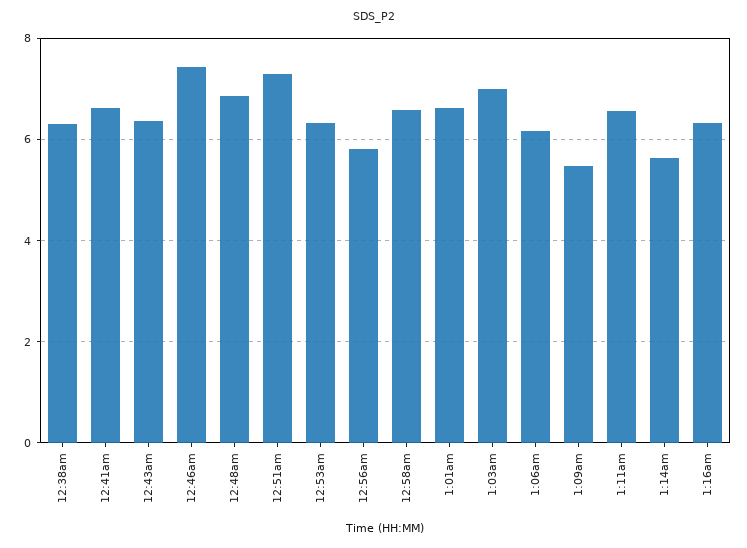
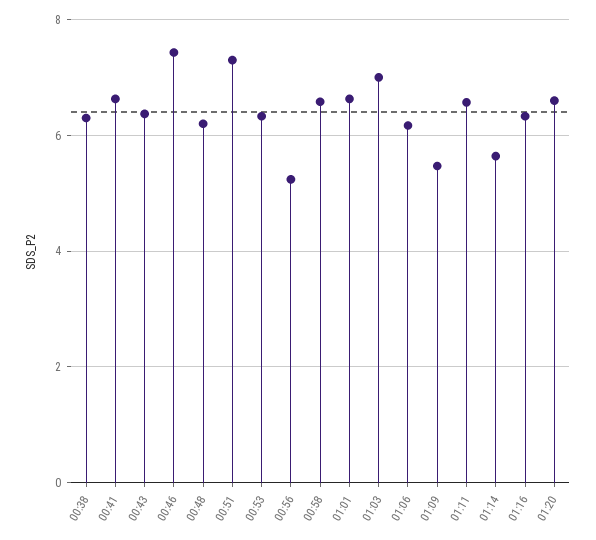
12:48am: 6.8 -> 6.2
12:56am: 5.8 -> 5.2
01:20: none -> 6.6

